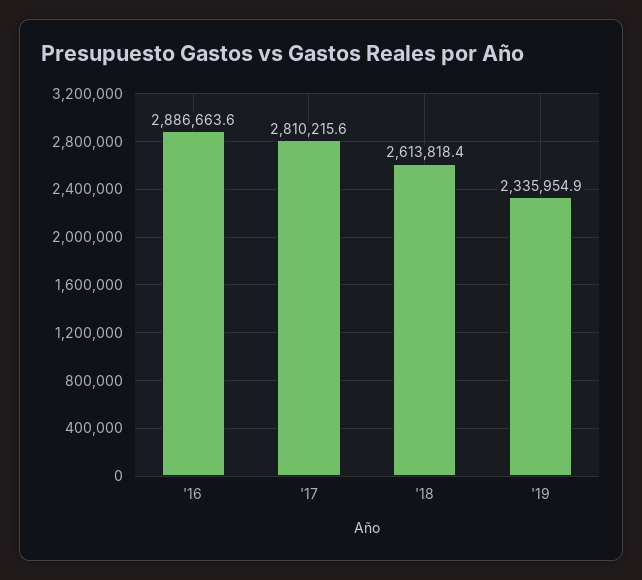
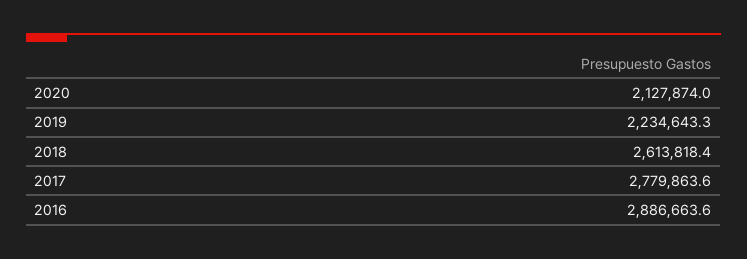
'17: 2810215.6 -> 2779863.6
'19: 2335954.9 -> 2234643.3
2020: none -> 2127874

